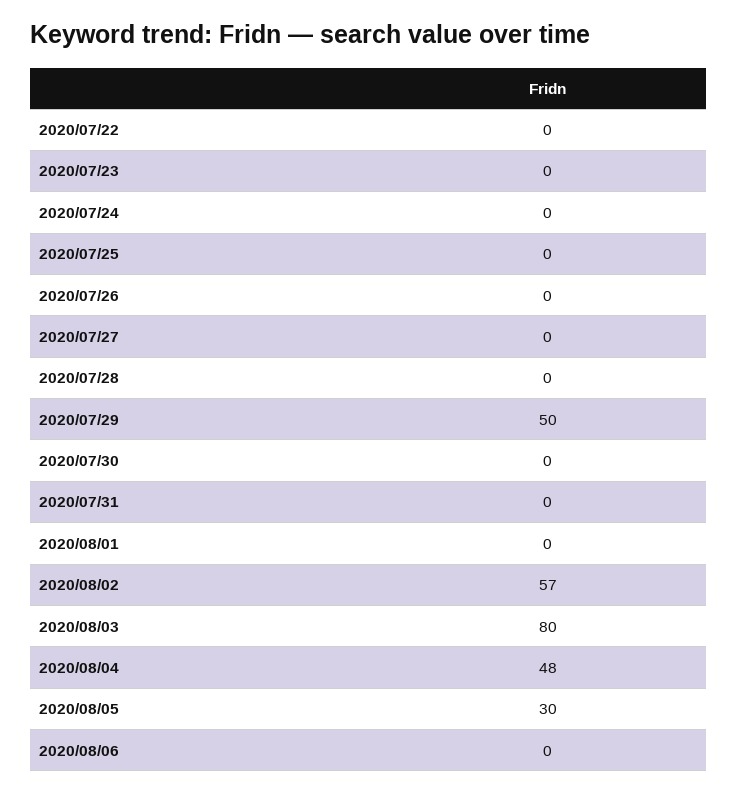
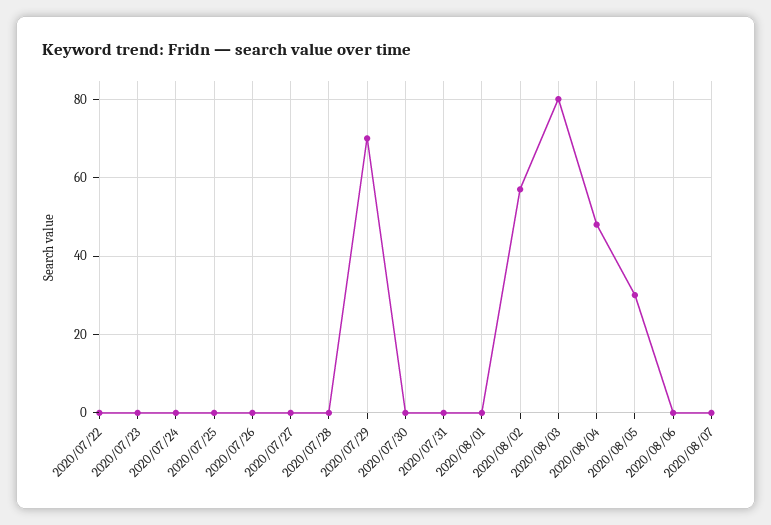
2020/07/29: 50 -> 70
2020/08/07: none -> 0

